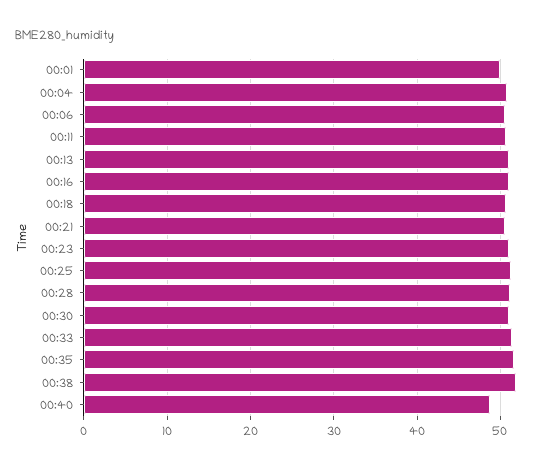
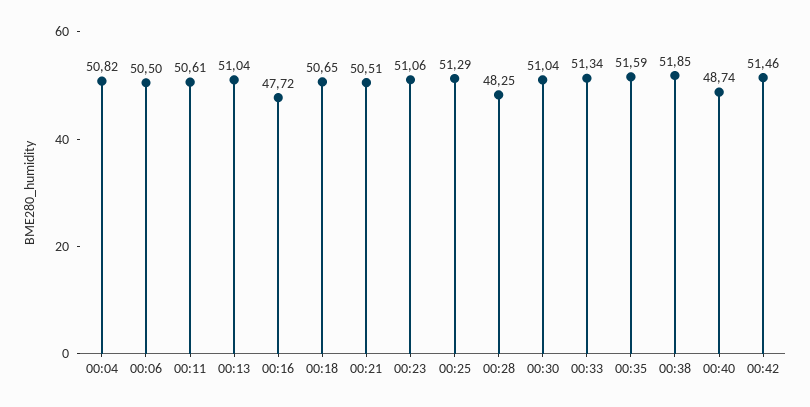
00:01: 50 -> none
00:16: 51 -> 47.72
00:28: 51 -> 48.25
00:42: none -> 51.46

